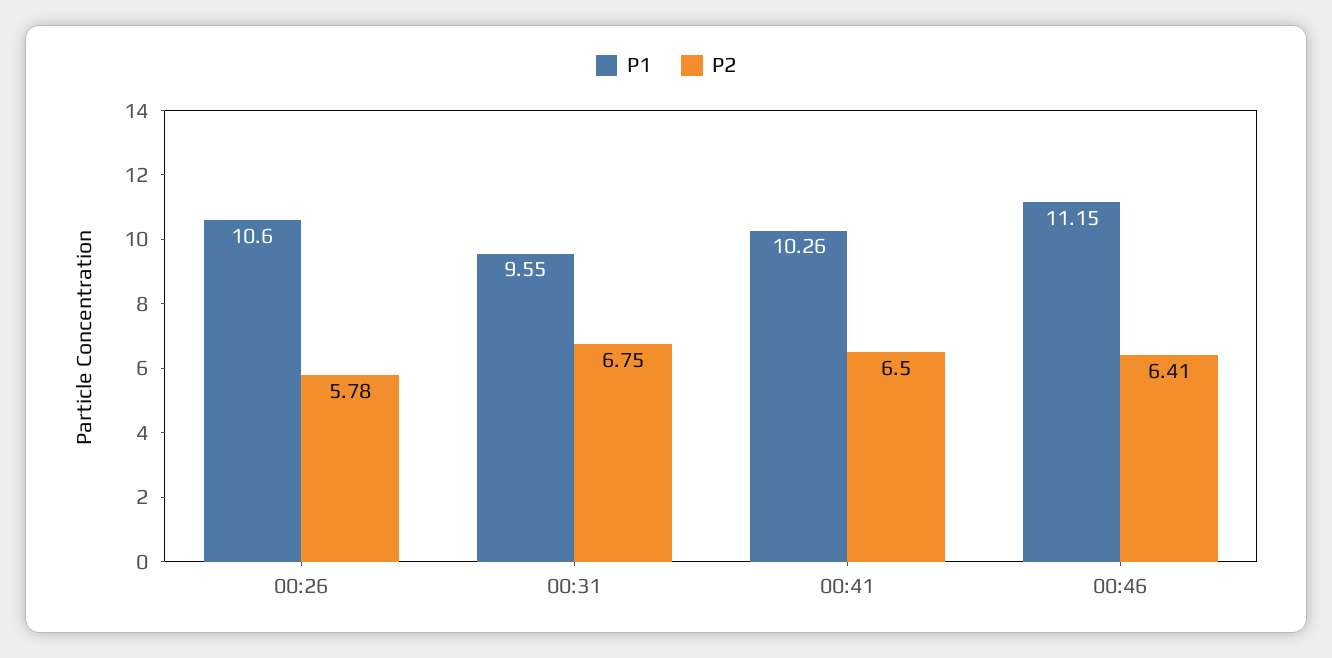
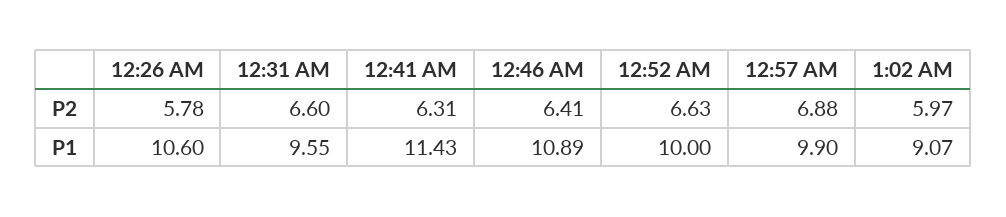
P2, 00:31: 6.75 -> 6.6
P1, 00:41: 10.26 -> 11.43
P2, 00:41: 6.5 -> 6.31
P1, 00:46: 11.15 -> 10.89
P2, 12:52 AM: none -> 6.63
P2, 12:57 AM: none -> 6.88
P2, 1:02 AM: none -> 5.97
P1, 12:52 AM: none -> 10
P1, 12:57 AM: none -> 9.9
P1, 1:02 AM: none -> 9.07

